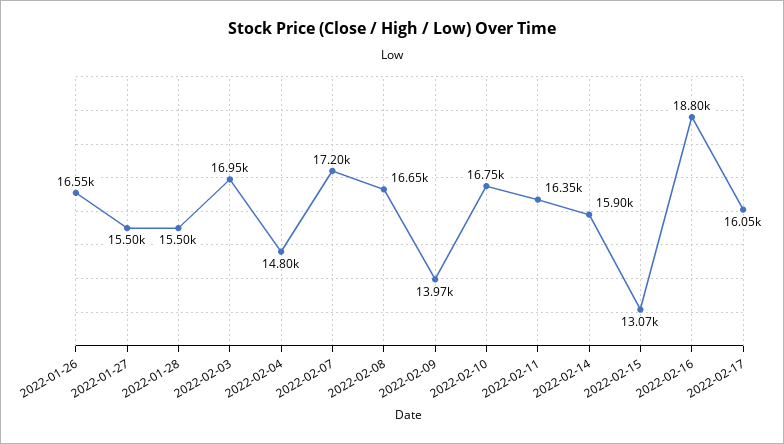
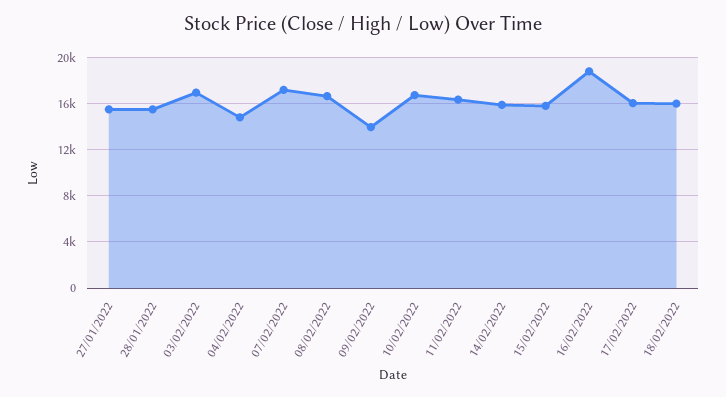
2022-01-26: 16550 -> none
2022-02-15: 13070 -> 16000
18/02/2022: none -> 16000

